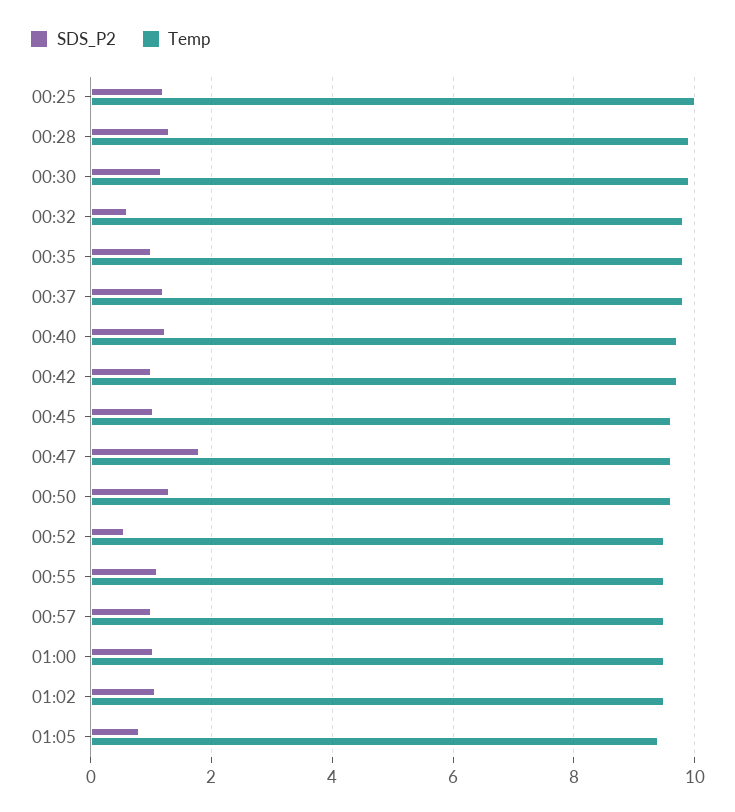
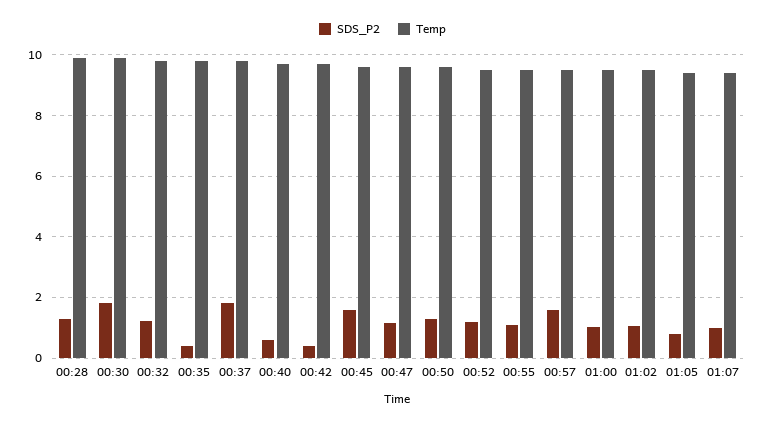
SDS_P2, 00:25: 1.2 -> none
Temp, 00:25: 10 -> none
SDS_P2, 00:30: 1.2 -> 1.8
SDS_P2, 00:32: 0.6 -> 1.2
SDS_P2, 00:35: 1 -> 0.4
SDS_P2, 00:37: 1.2 -> 1.8
SDS_P2, 00:40: 1.2 -> 0.6
SDS_P2, 00:42: 1 -> 0.4
SDS_P2, 00:45: 1 -> 1.6
SDS_P2, 00:47: 1.8 -> 1.2
SDS_P2, 00:52: 0.6 -> 1.2
SDS_P2, 00:57: 1 -> 1.6
SDS_P2, 01:07: none -> 1
Temp, 01:07: none -> 9.4

